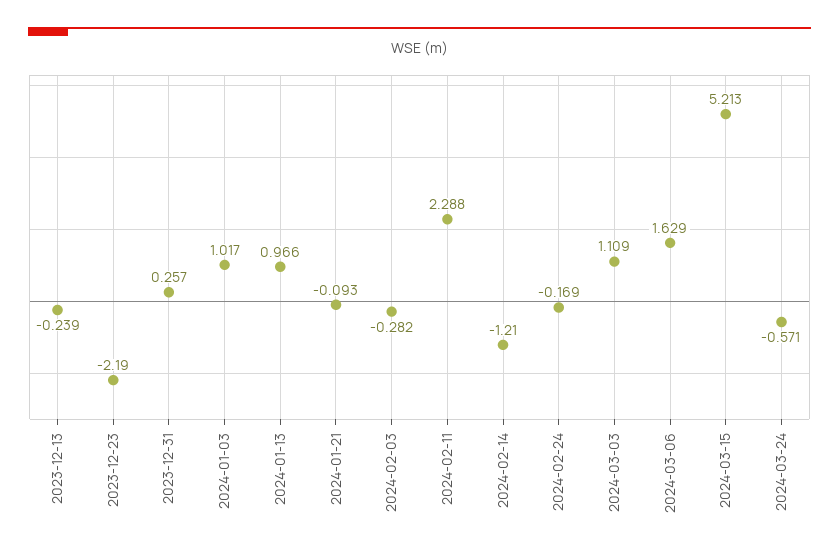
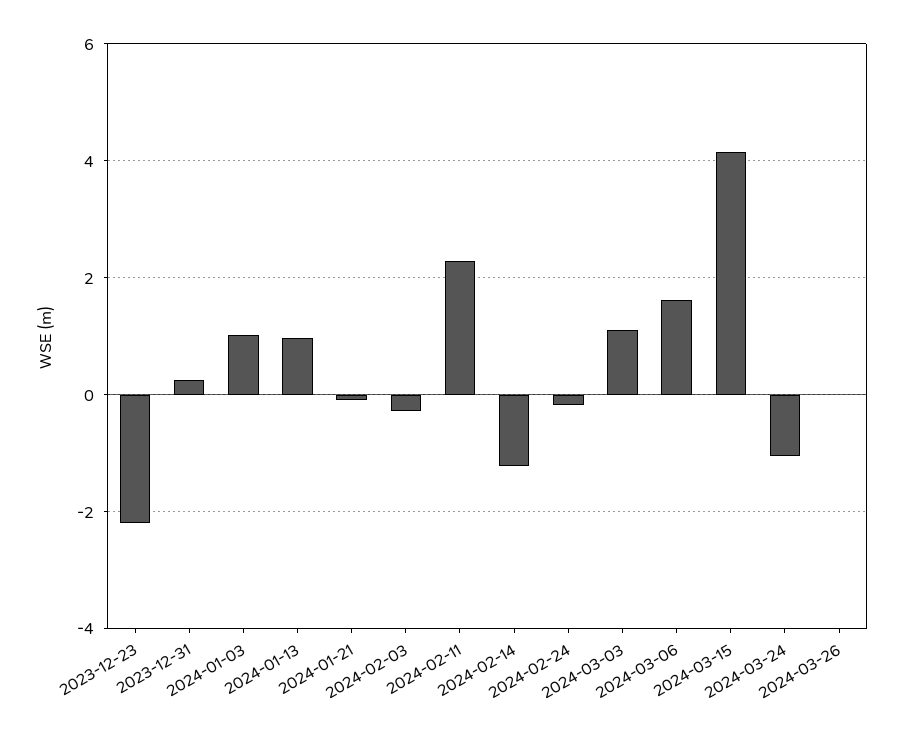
2023-12-13: -0.239 -> none
2024-03-15: 5.213 -> 4.2
2024-03-24: -0.571 -> -1
2024-03-26: none -> 0

